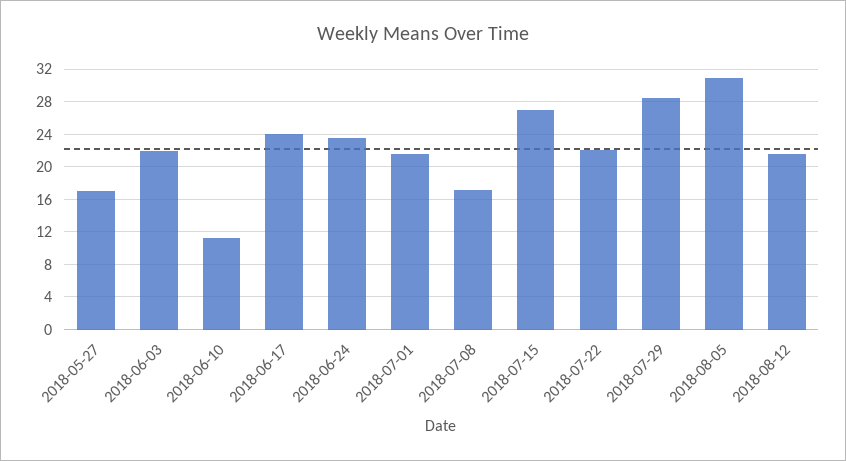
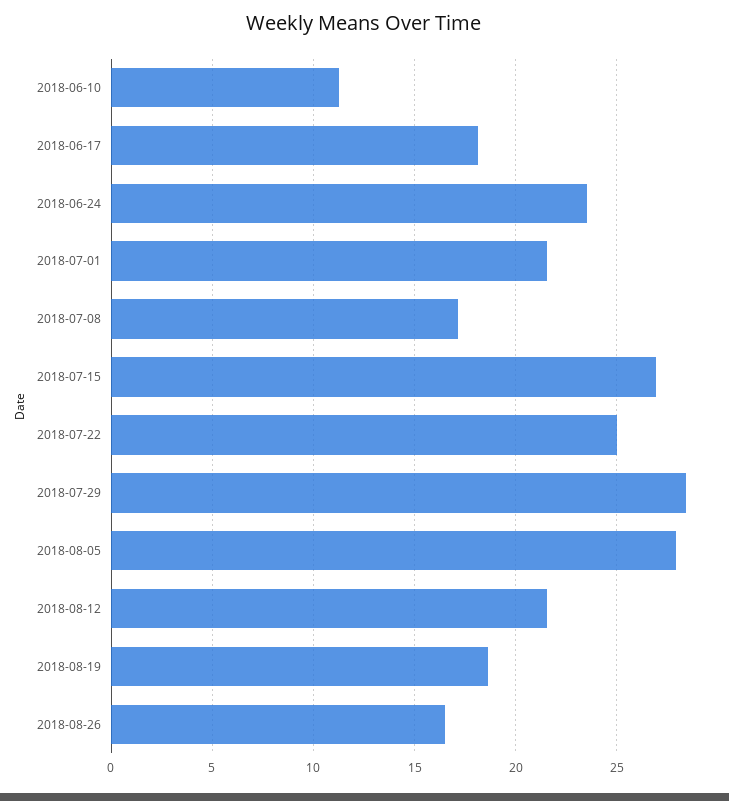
2018-05-27: 17 -> none
2018-06-03: 22 -> none
2018-06-17: 24 -> 18
2018-07-22: 22 -> 25
2018-08-05: 31 -> 28
2018-08-19: none -> 18.5
2018-08-26: none -> 16.5

